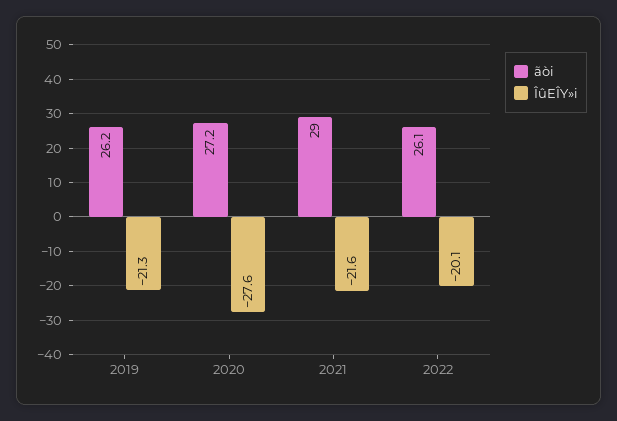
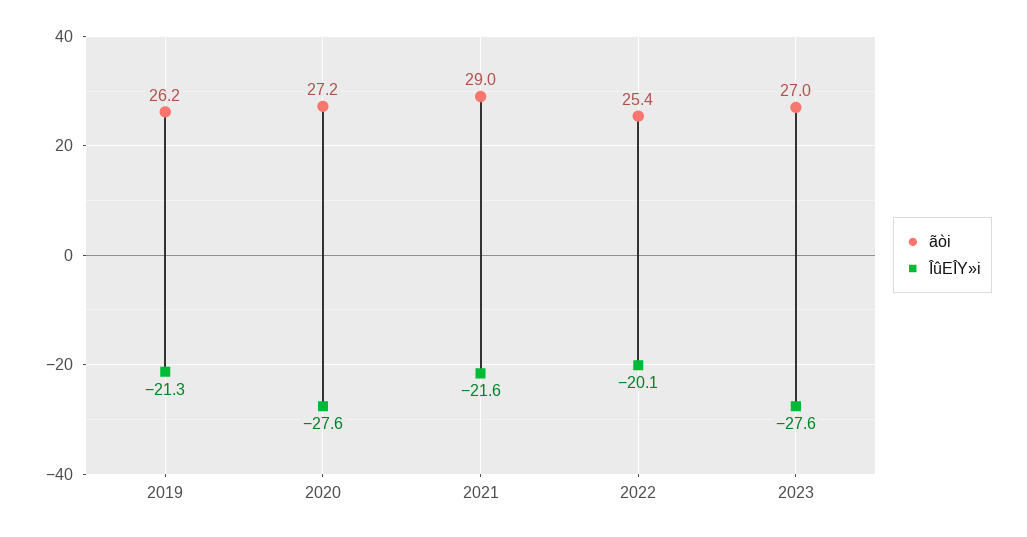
ãòi, 2022: 26.1 -> 25.4
ãòi, 2023: none -> 27
ÎûEÎY»i, 2023: none -> -27.6

